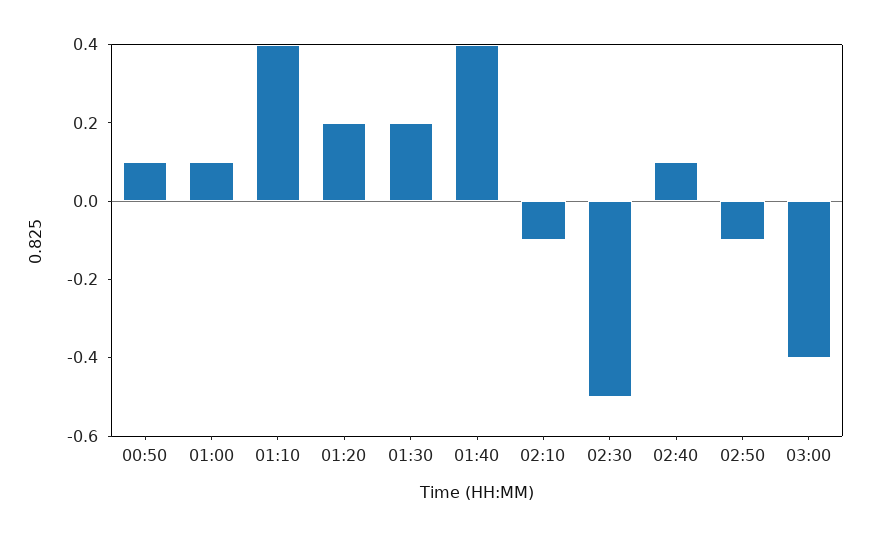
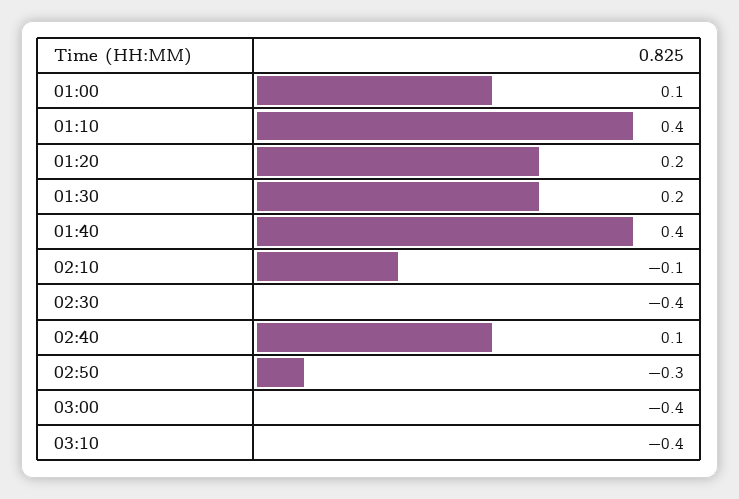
00:50: 0.1 -> none
02:30: -0.5 -> -0.4
02:50: -0.1 -> -0.3
03:10: none -> -0.4

